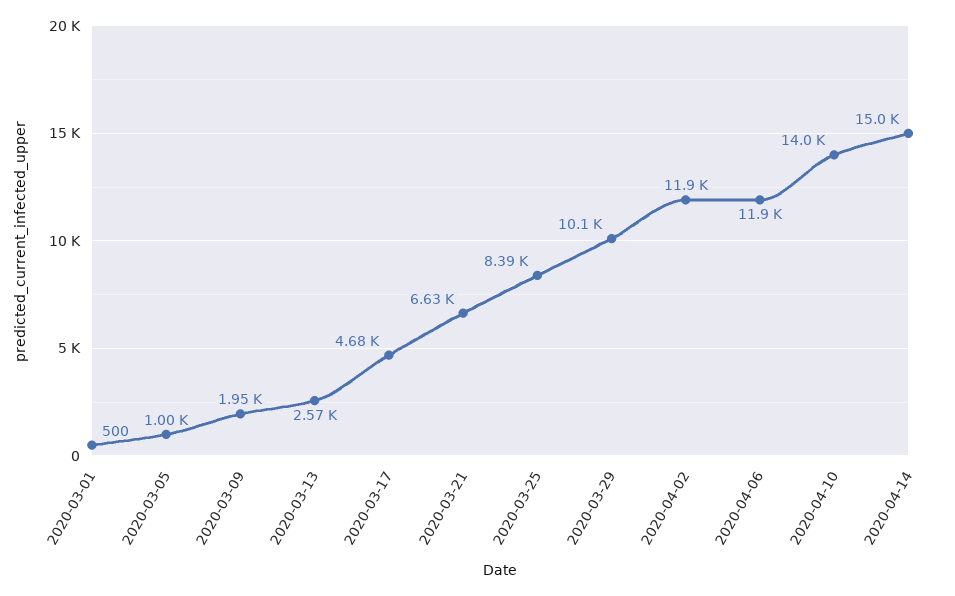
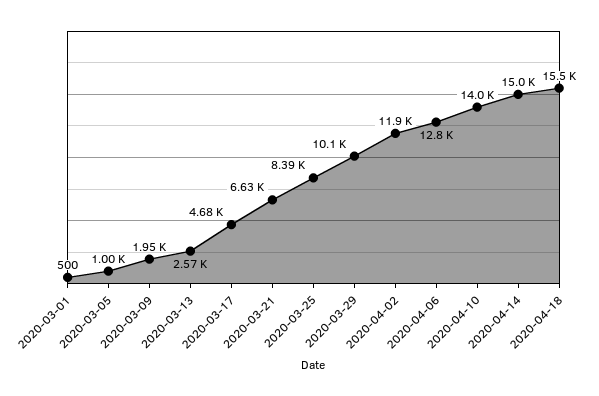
2020-04-06: 11900 -> 12800
2020-04-18: none -> 15500

